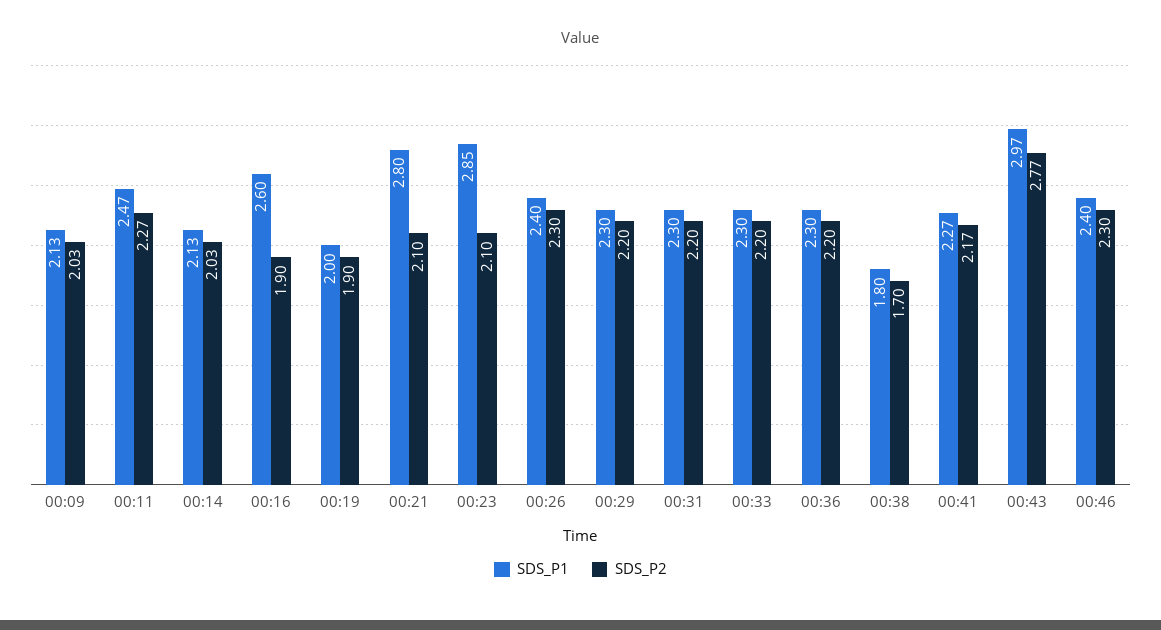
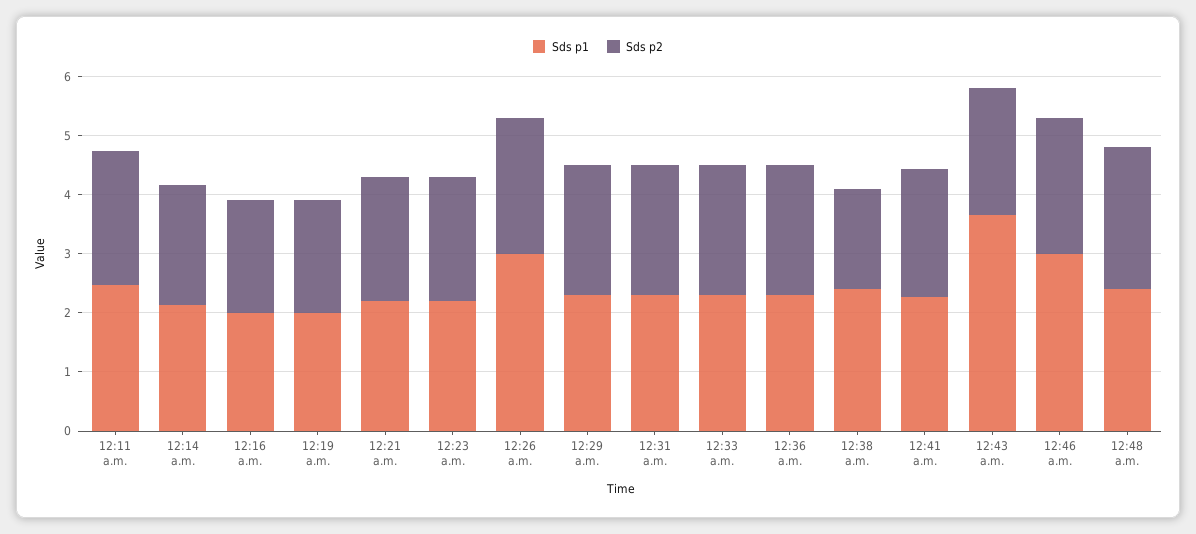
SDS_P1, 00:09: 2.13 -> none
SDS_P2, 00:09: 2.03 -> none
SDS_P1, 00:16: 2.6 -> 2
SDS_P1, 00:21: 2.8 -> 2.2
SDS_P1, 00:23: 2.85 -> 2.2
SDS_P1, 00:26: 2.4 -> 3
SDS_P1, 00:38: 1.8 -> 2.4
SDS_P1, 00:43: 2.97 -> 3.6
SDS_P2, 00:43: 2.77 -> 2.2
SDS_P1, 00:46: 2.4 -> 3
SDS_P1, 12:48 a.m.: none -> 2.4
SDS_P2, 12:48 a.m.: none -> 2.4

